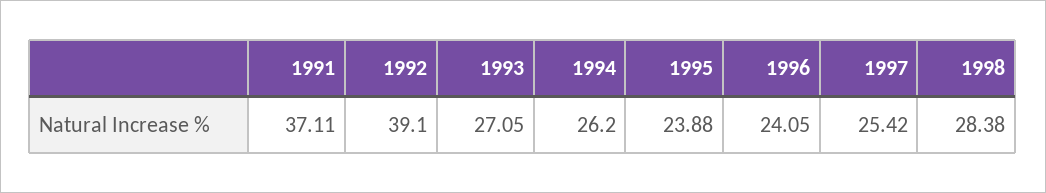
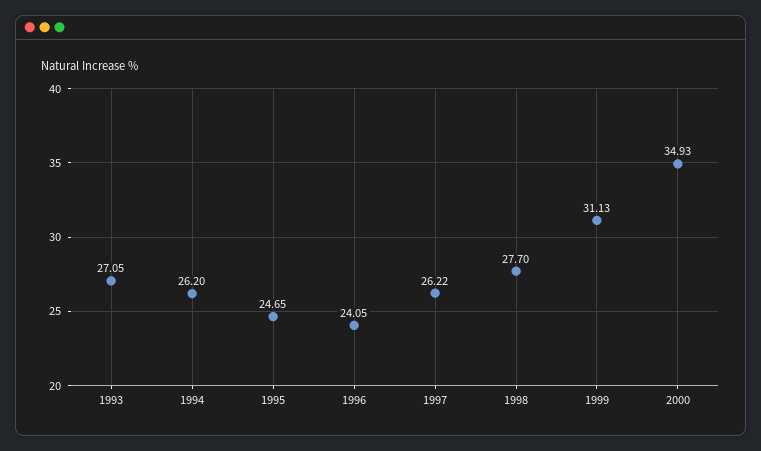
1991: 37.11 -> none
1992: 39.1 -> none
1995: 23.88 -> 24.65
1997: 25.42 -> 26.22
1998: 28.38 -> 27.7
1999: none -> 31.13
2000: none -> 34.93

